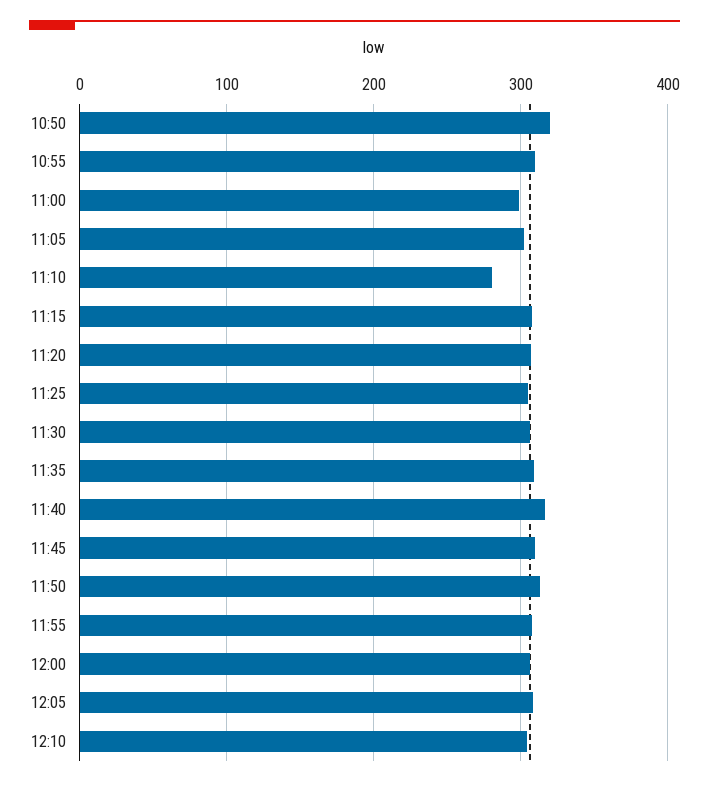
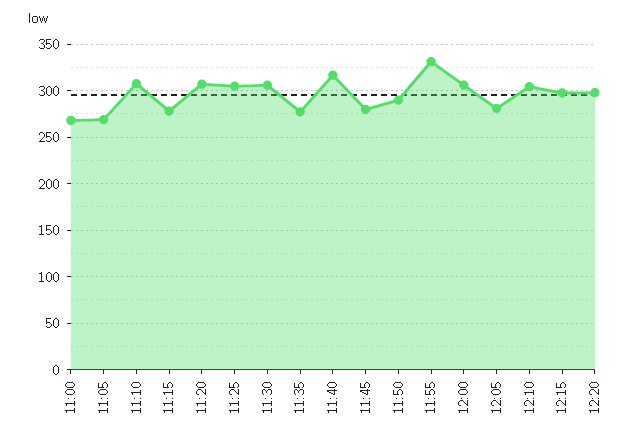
10:50: 320 -> none
10:55: 310 -> none
11:00: 300 -> 270
11:05: 300 -> 270
11:10: 280 -> 310
11:15: 310 -> 280
11:35: 310 -> 280
11:45: 310 -> 280
11:50: 310 -> 290
11:55: 310 -> 330
12:05: 310 -> 280
12:15: none -> 300
12:20: none -> 300

